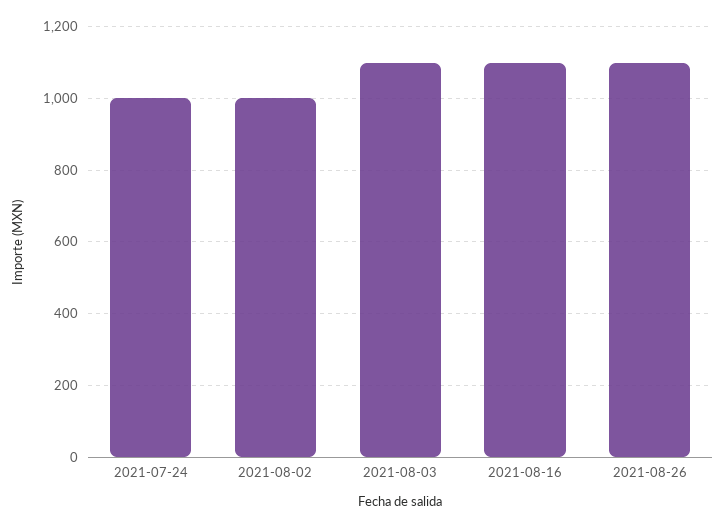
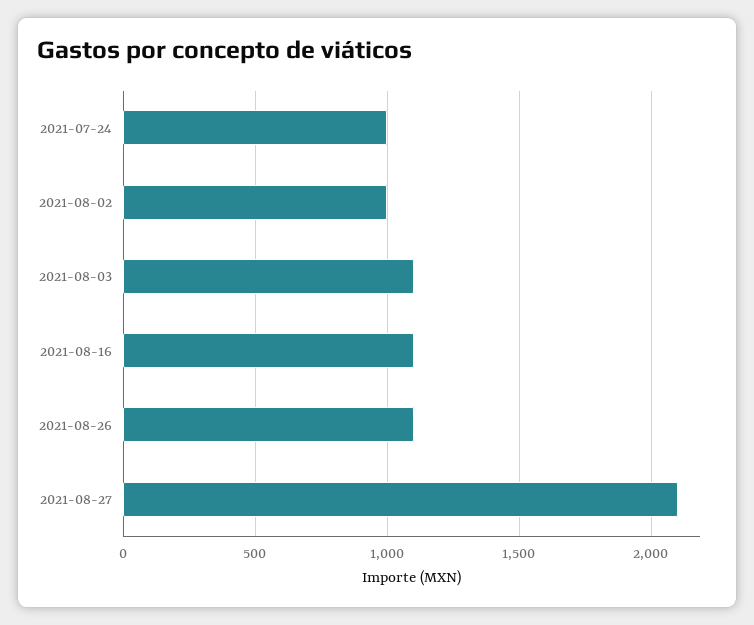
2021-08-27: none -> 2100

